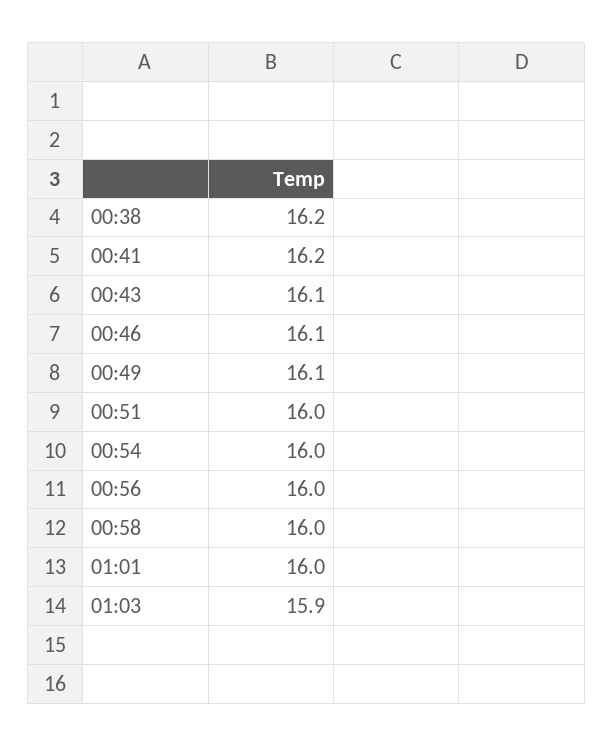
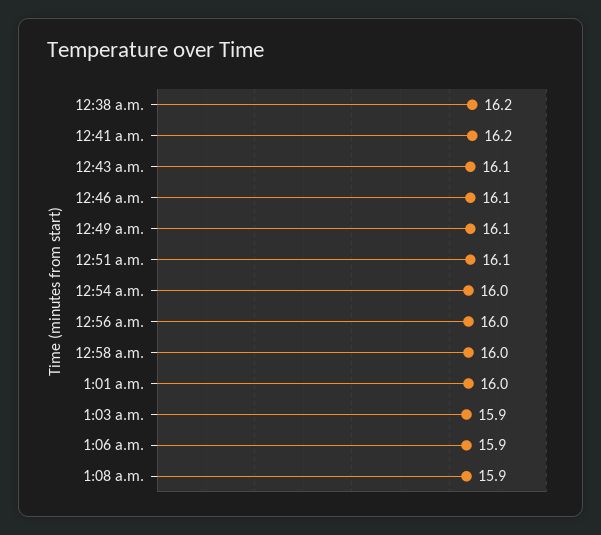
00:51: 16 -> 16.1
1:06 a.m.: none -> 15.9
1:08 a.m.: none -> 15.9

